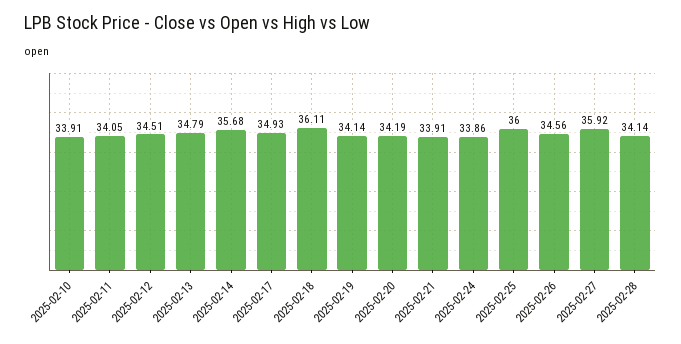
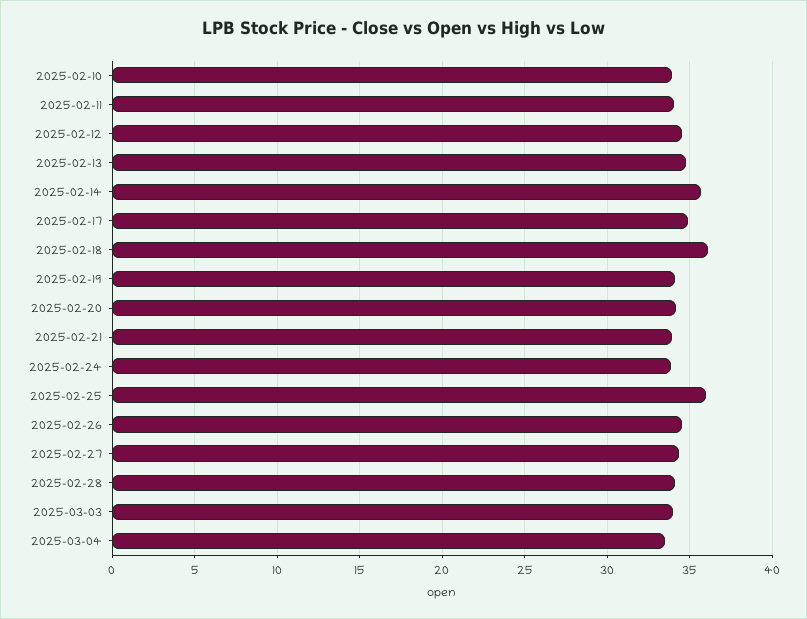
2025-02-27: 35.92 -> 34.5
2025-03-03: none -> 34
2025-03-04: none -> 33.5

